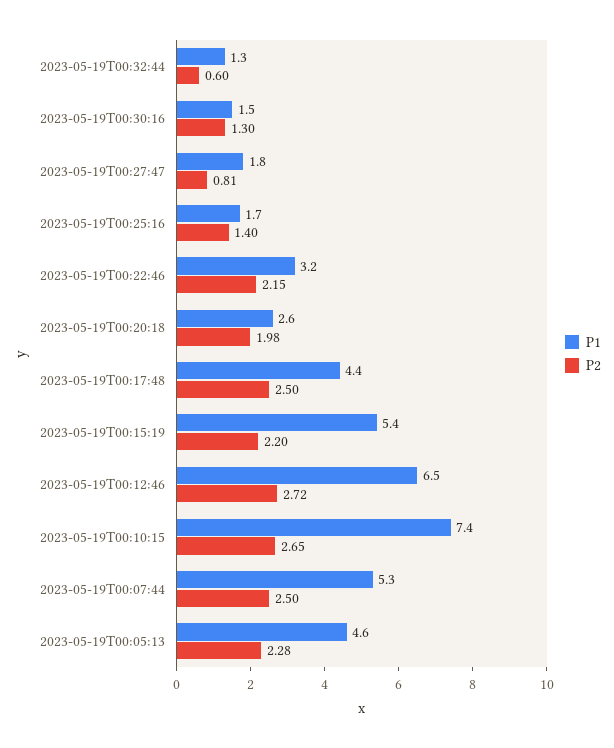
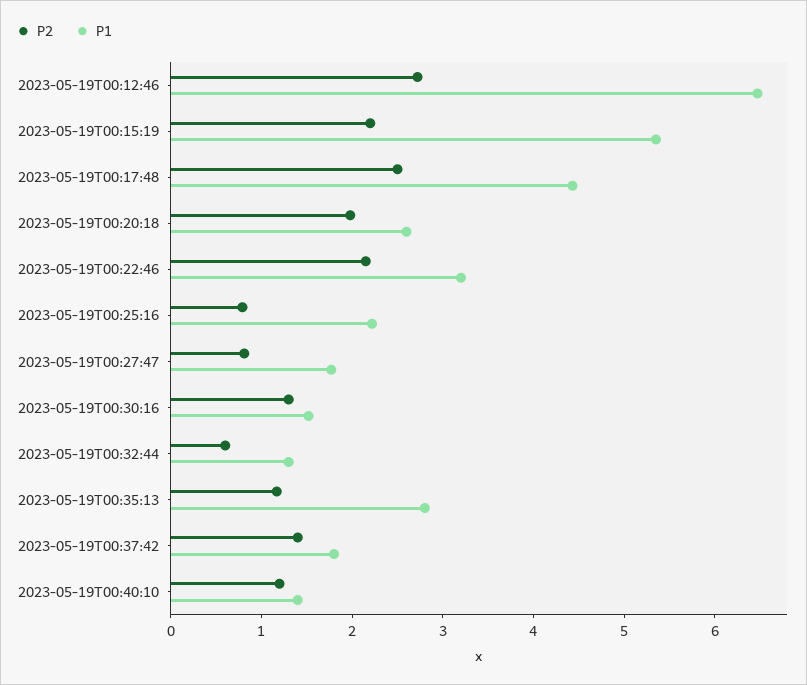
P1, 2023-05-19T00:25:16: 1.7 -> 2.2
P2, 2023-05-19T00:25:16: 1.4 -> 0.8
P1, 2023-05-19T00:10:15: 7.4 -> none
P2, 2023-05-19T00:10:15: 2.65 -> none
P1, 2023-05-19T00:07:44: 5.3 -> none
P2, 2023-05-19T00:07:44: 2.5 -> none
P1, 2023-05-19T00:05:13: 4.6 -> none
P2, 2023-05-19T00:05:13: 2.28 -> none
P2, 2023-05-19T00:35:13: none -> 1.2
P1, 2023-05-19T00:35:13: none -> 2.8
P2, 2023-05-19T00:37:42: none -> 1.4
P1, 2023-05-19T00:37:42: none -> 1.8
P2, 2023-05-19T00:40:10: none -> 1.2
P1, 2023-05-19T00:40:10: none -> 1.4

